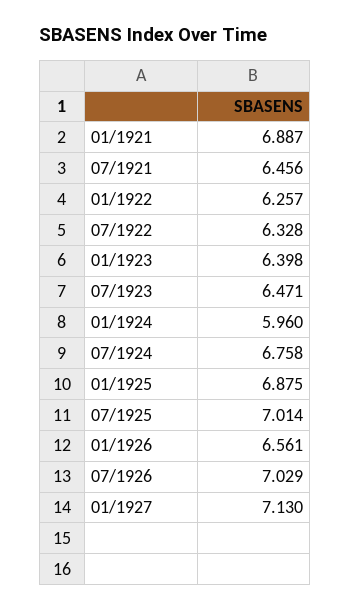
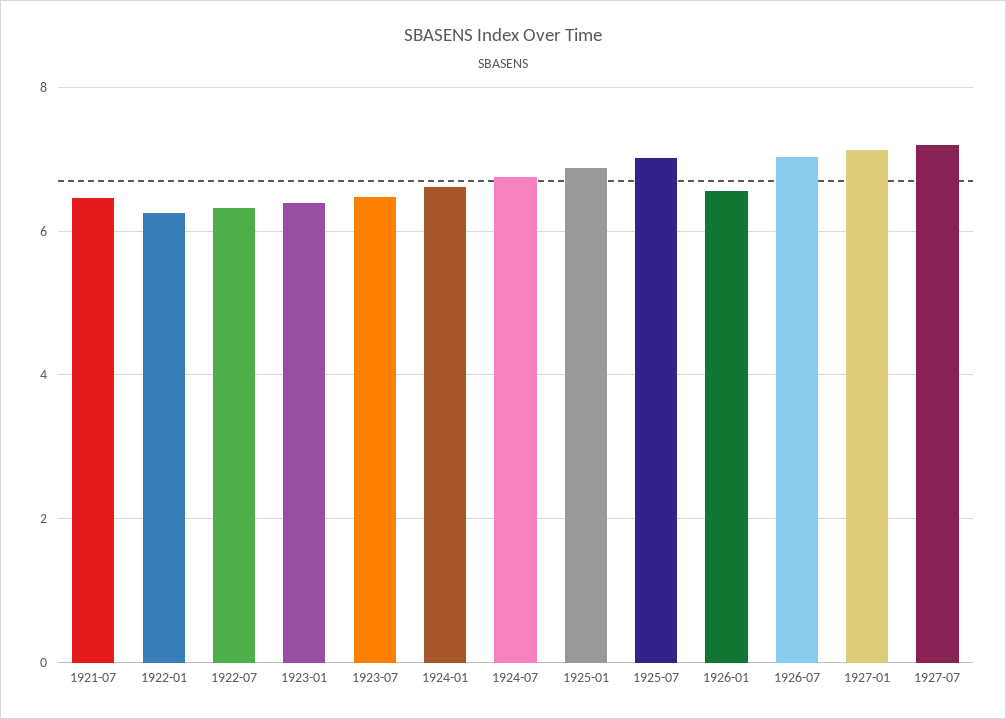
01/1921: 6.887 -> none
01/1924: 5.96 -> 6.6
1927-07: none -> 7.2

